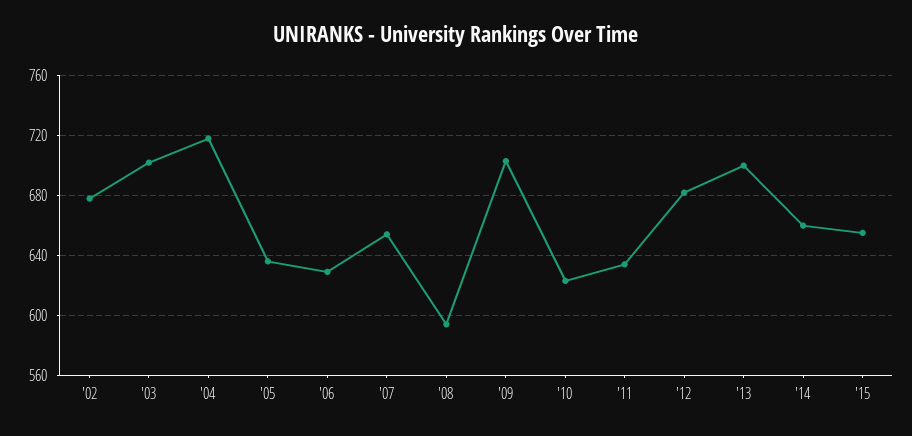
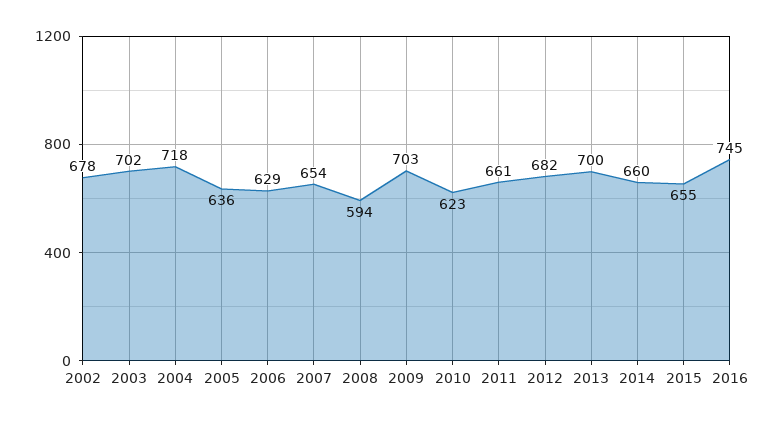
'11: 635 -> 661
2016: none -> 745

